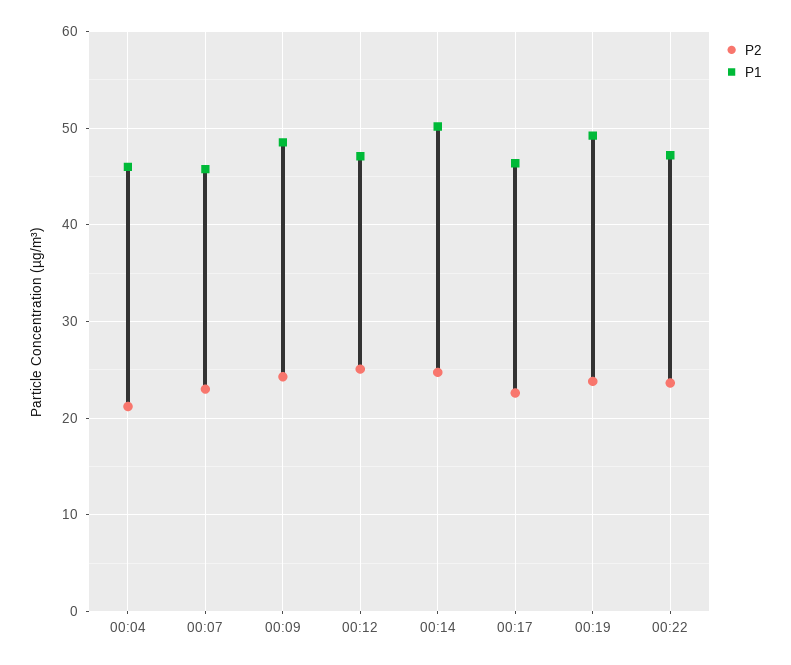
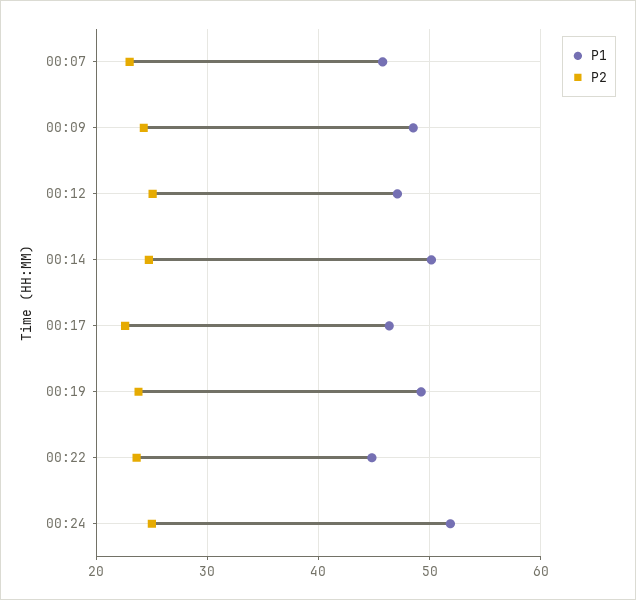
P2, 00:04: 21 -> none
P1, 00:04: 46 -> none
P1, 00:22: 47 -> 45
P1, 00:24: none -> 52
P2, 00:24: none -> 25

